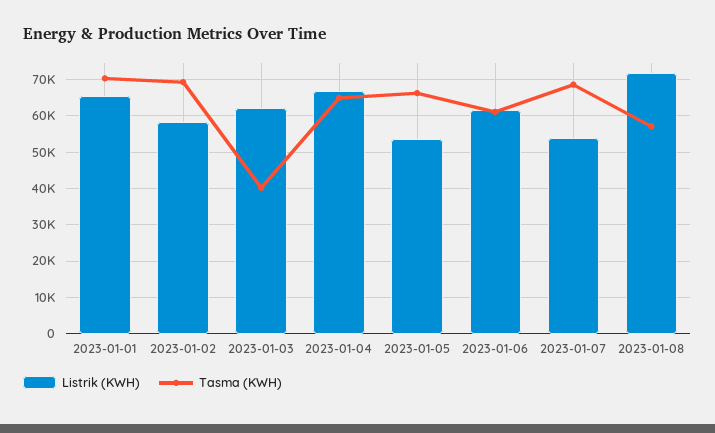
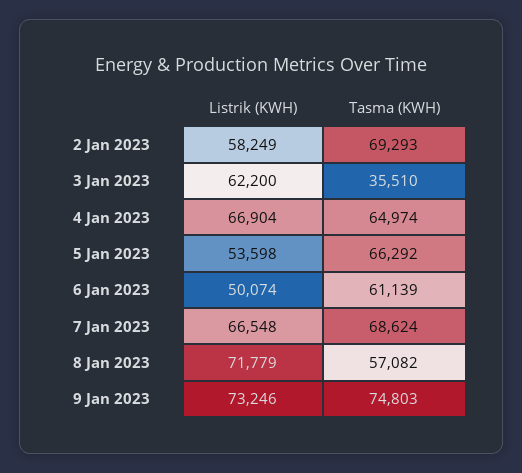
Listrik (KWH), 2023-01-01: 66000 -> none
Tasma (KWH), 2023-01-01: 70000 -> none
Tasma (KWH), 2023-01-03: 40000 -> 35510
Listrik (KWH), 2023-01-06: 62000 -> 50074
Listrik (KWH), 2023-01-07: 54000 -> 66548
Listrik (KWH), 9 Jan 2023: none -> 73246
Tasma (KWH), 9 Jan 2023: none -> 74803

